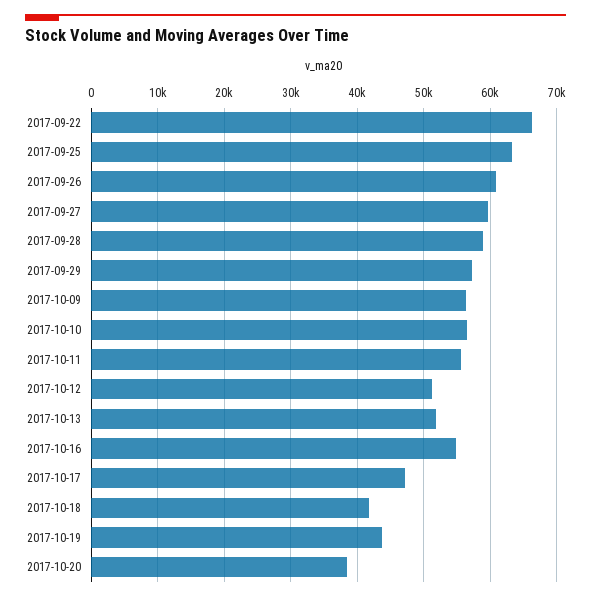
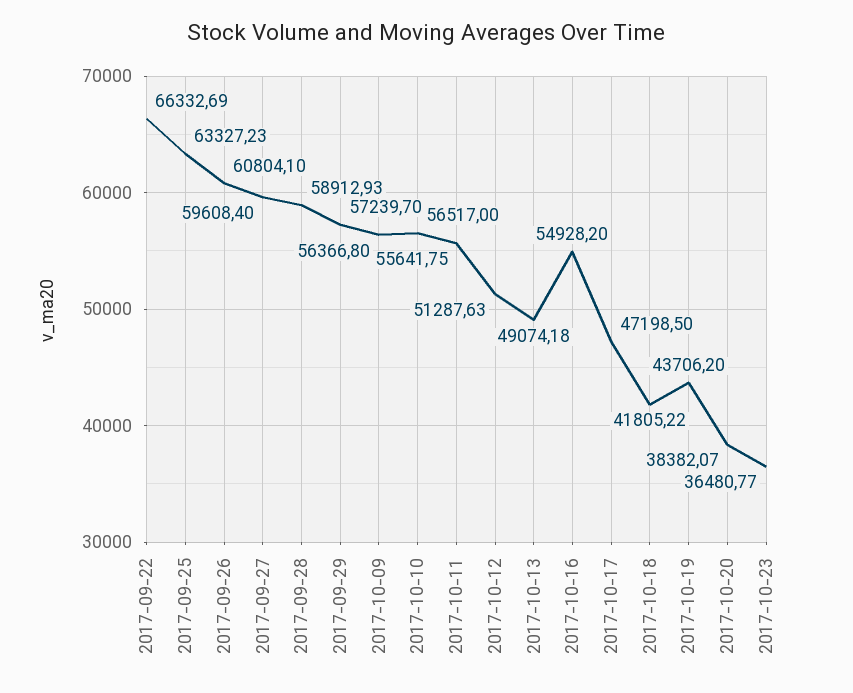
2017-10-13: 52000 -> 49074.18
2017-10-23: none -> 36480.77

